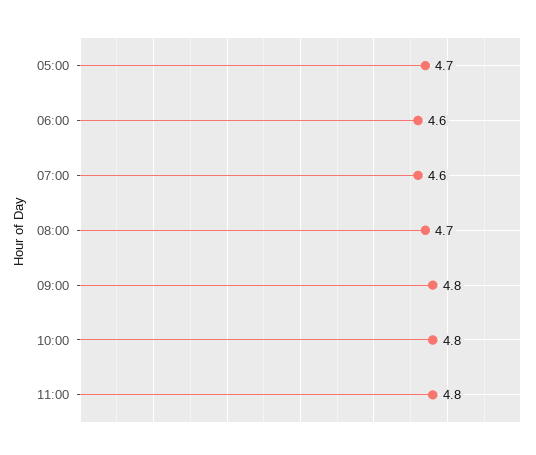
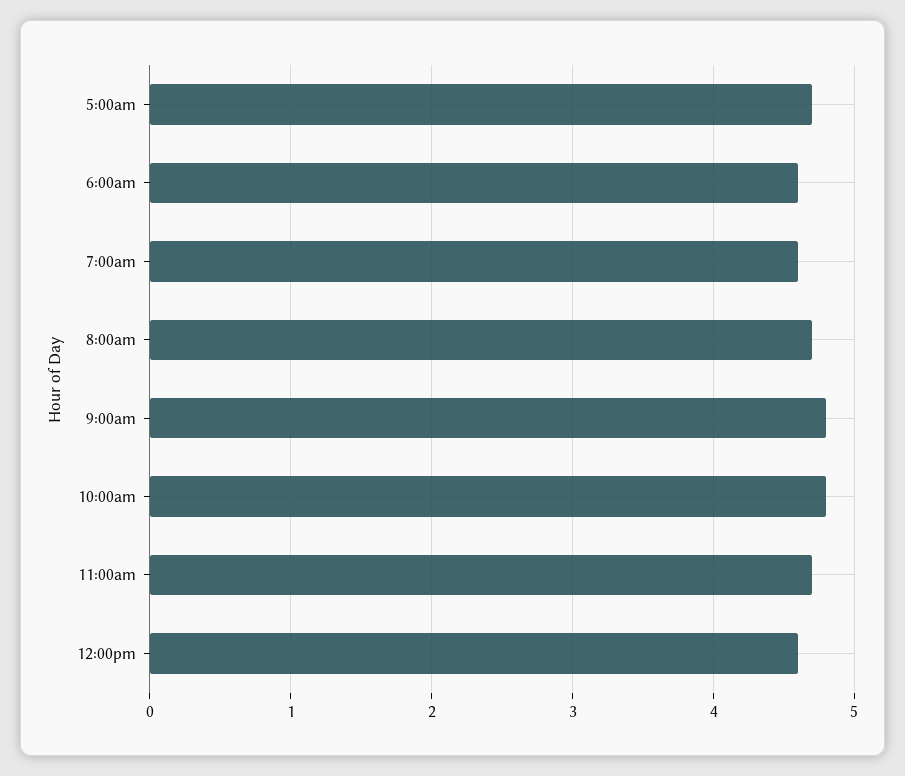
11:00: 4.8 -> 4.7
12:00pm: none -> 4.6

